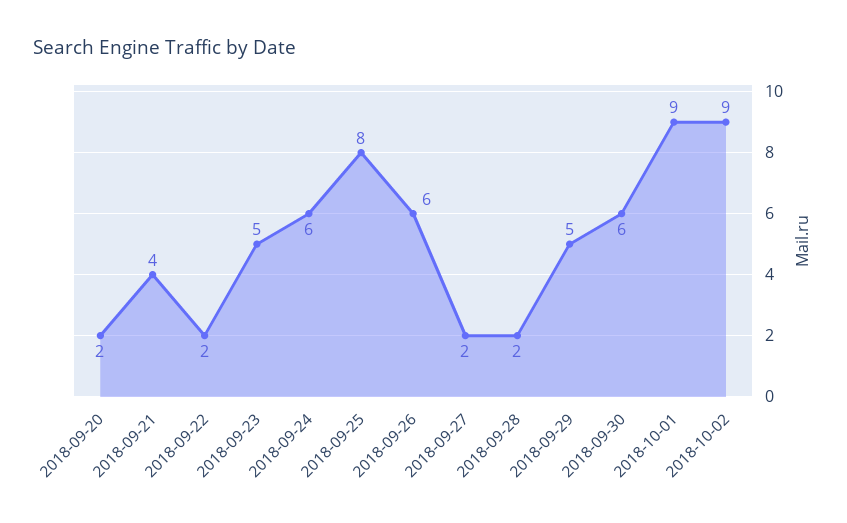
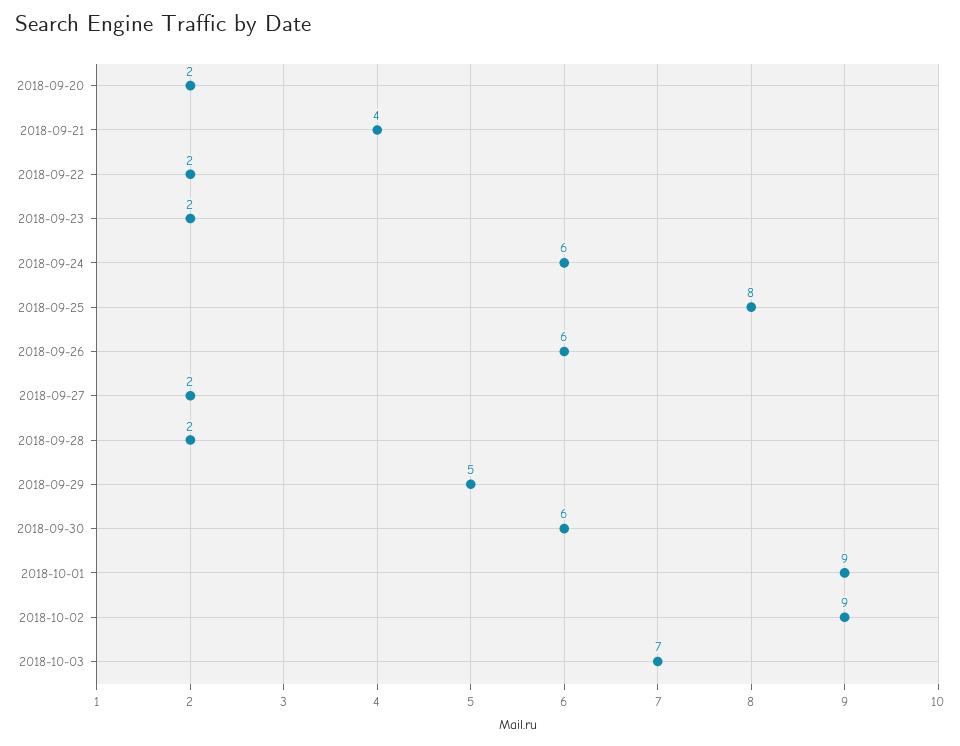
2018-09-23: 5 -> 2
2018-10-03: none -> 7

